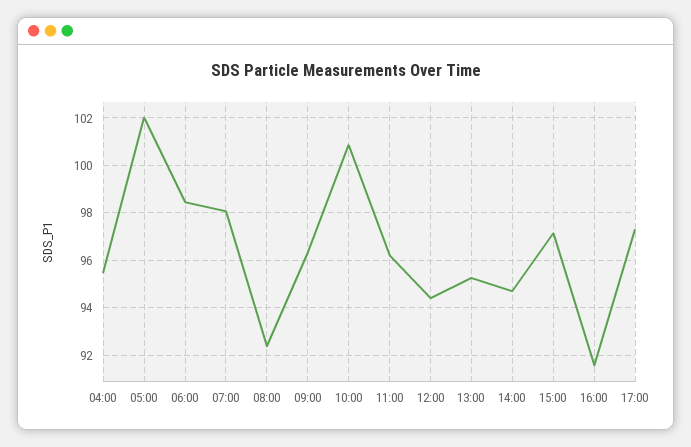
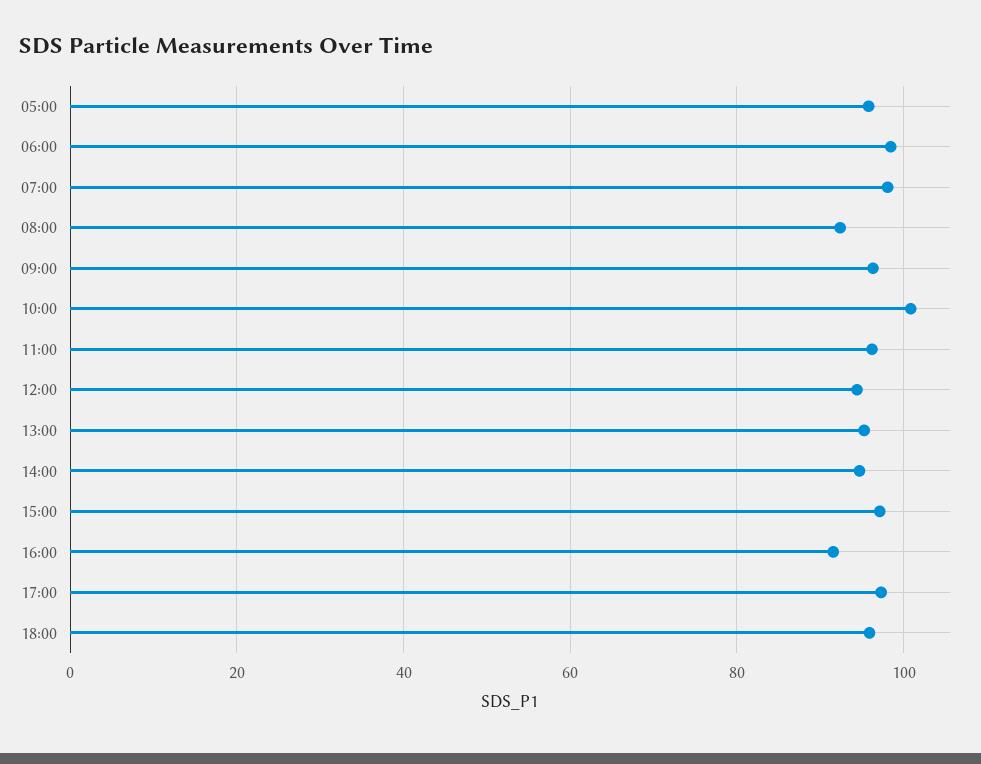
04:00: 95.5 -> none
05:00: 102 -> 96
18:00: none -> 96

